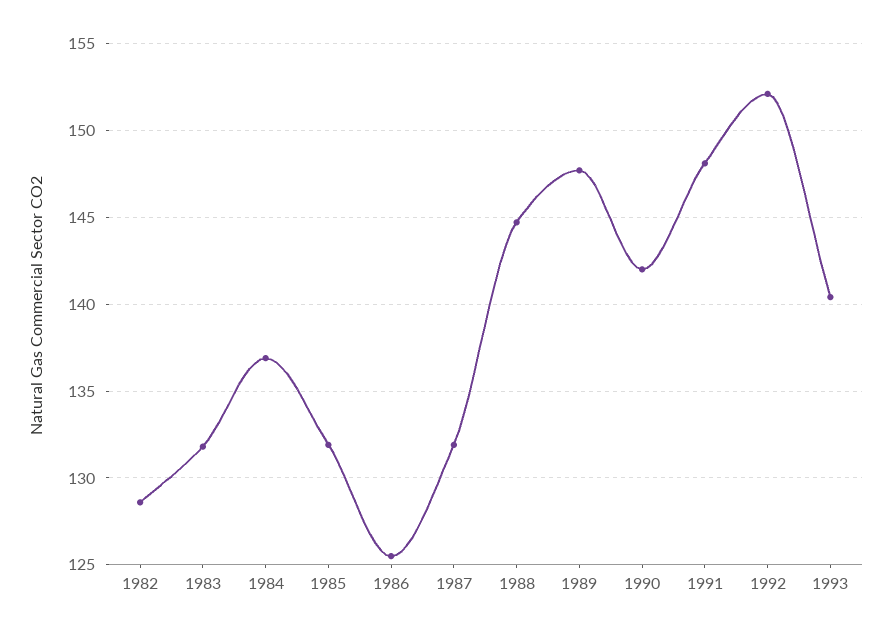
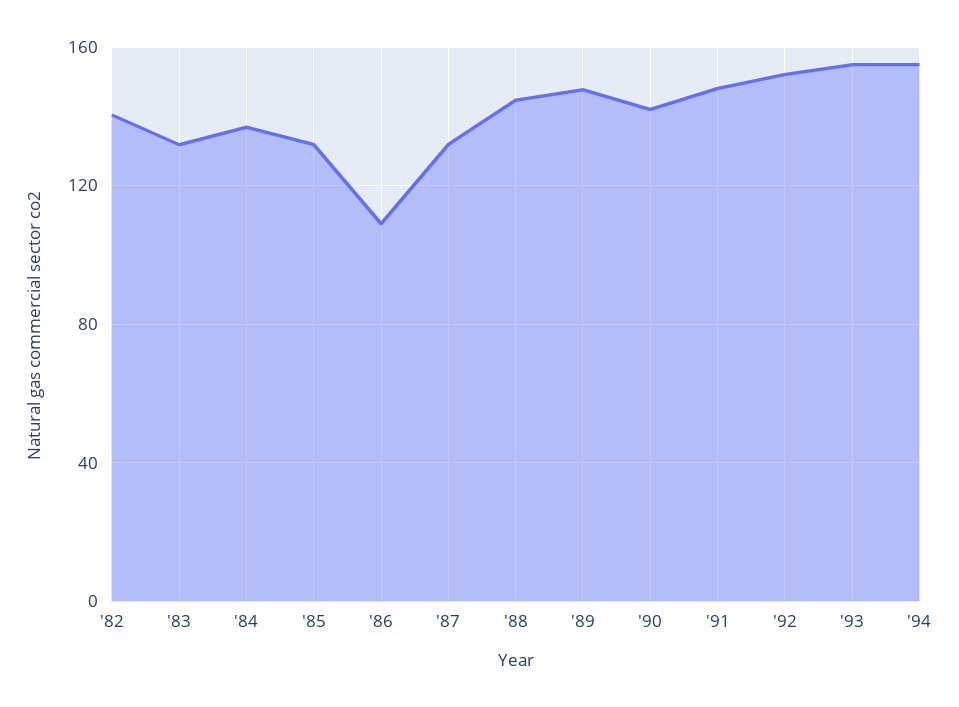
1982: 128.5 -> 140
1986: 125.5 -> 110
1993: 140.5 -> 155
'94: none -> 155

